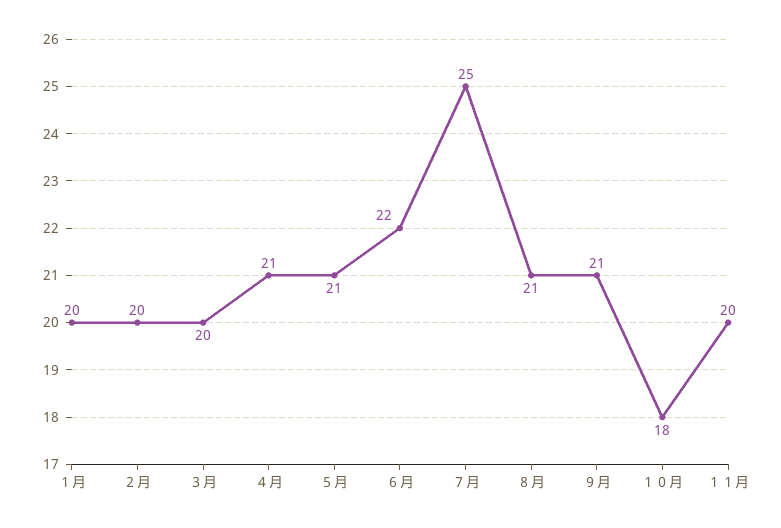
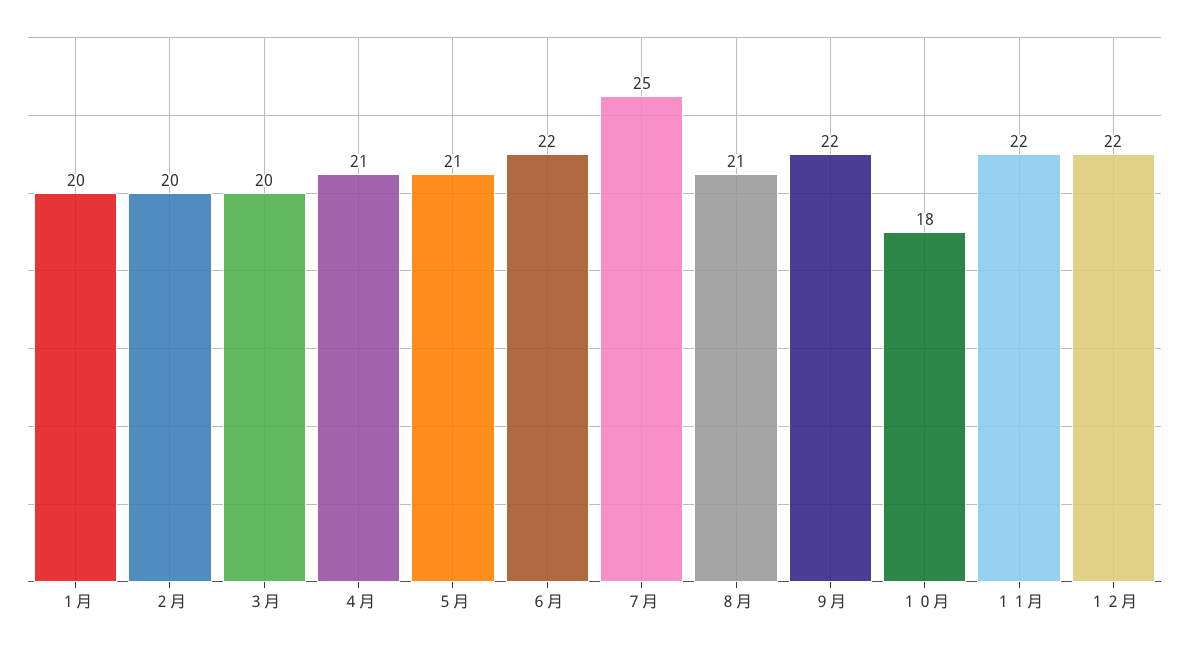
９月: 21 -> 22
１１月: 20 -> 22
１２月: none -> 22

